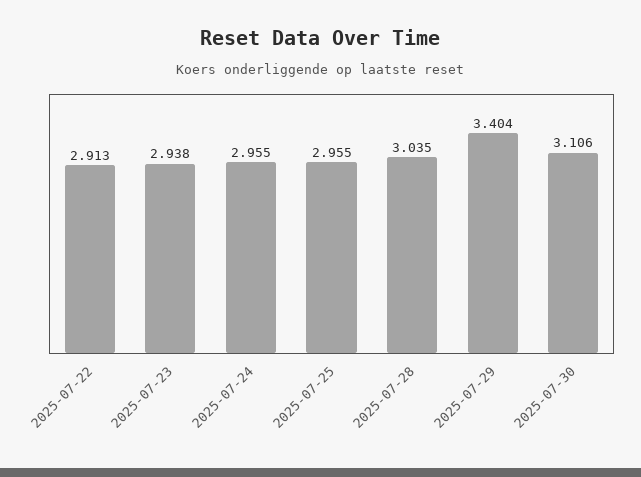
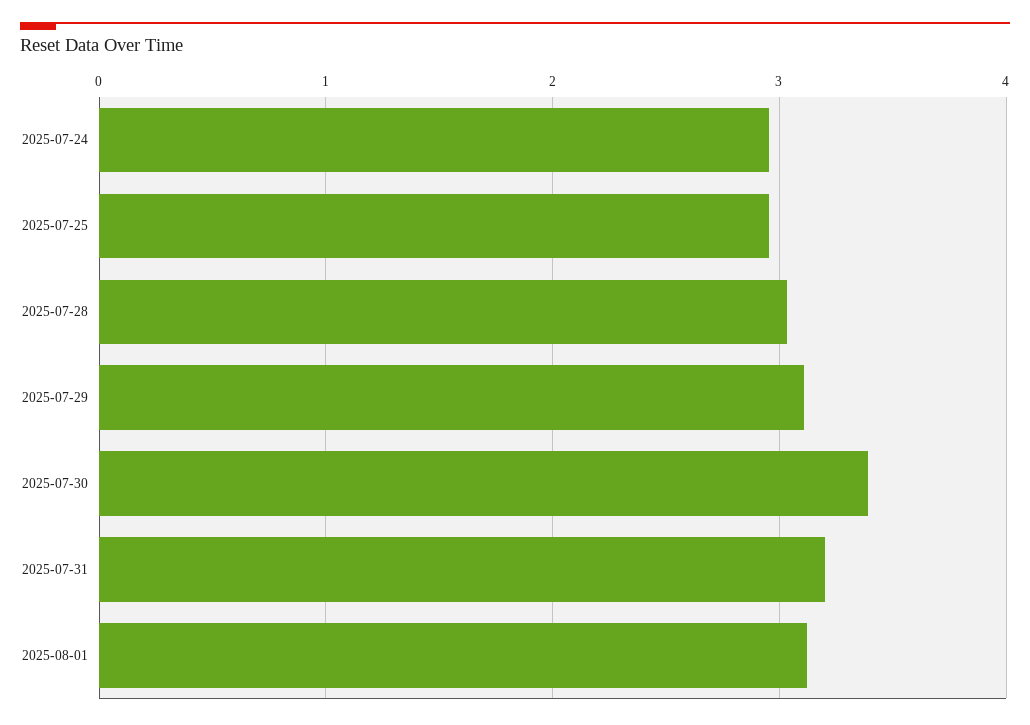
2025-07-22: 2.913 -> none
2025-07-23: 2.938 -> none
2025-07-29: 3.404 -> 3.1
2025-07-30: 3.106 -> 3.4
2025-07-31: none -> 3.2
2025-08-01: none -> 3.1

